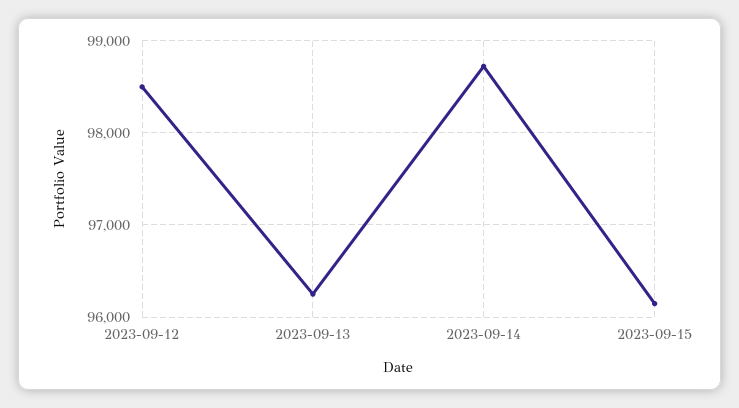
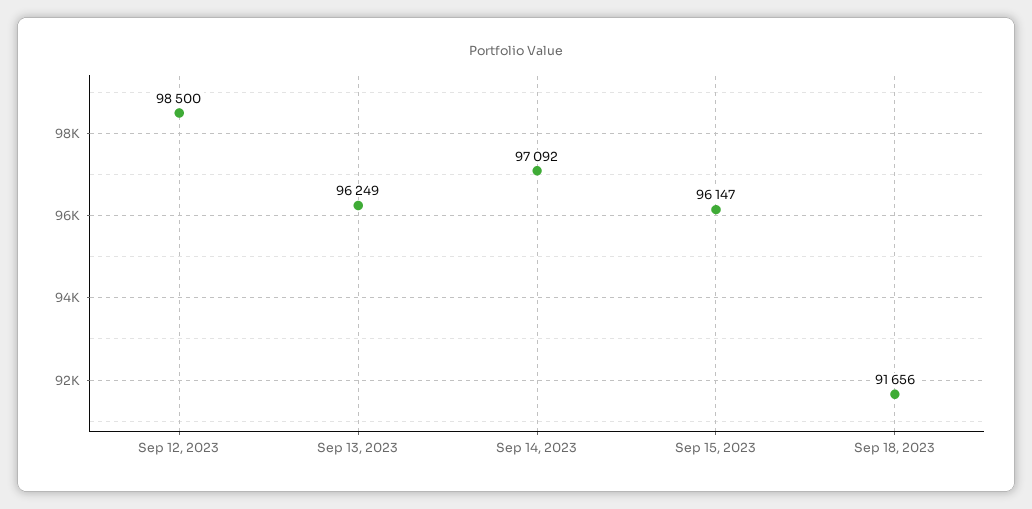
2023-09-14: 98700 -> 97092
Sep 18, 2023: none -> 91656

